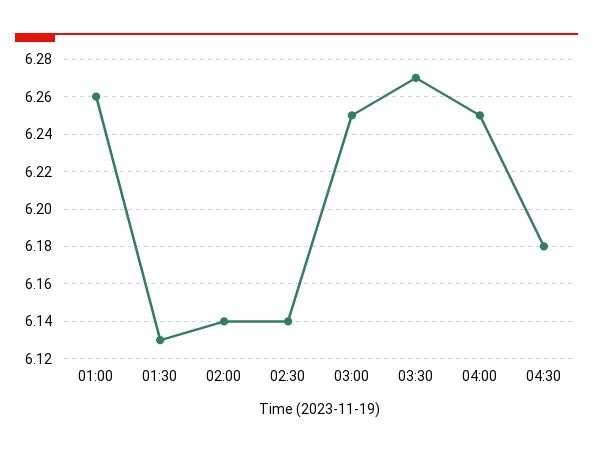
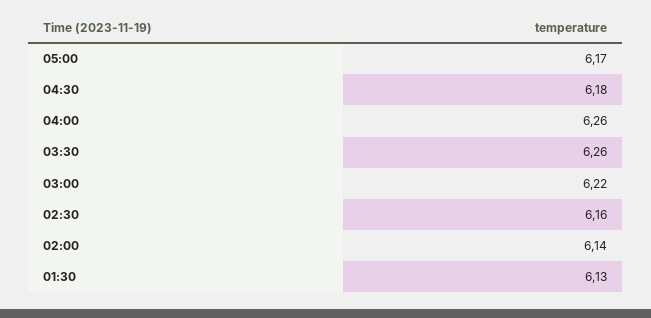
01:00: 6.26 -> none
02:30: 6.14 -> 6.16
03:00: 6.25 -> 6.22
03:30: 6.27 -> 6.26
04:00: 6.25 -> 6.26
05:00: none -> 6.17

